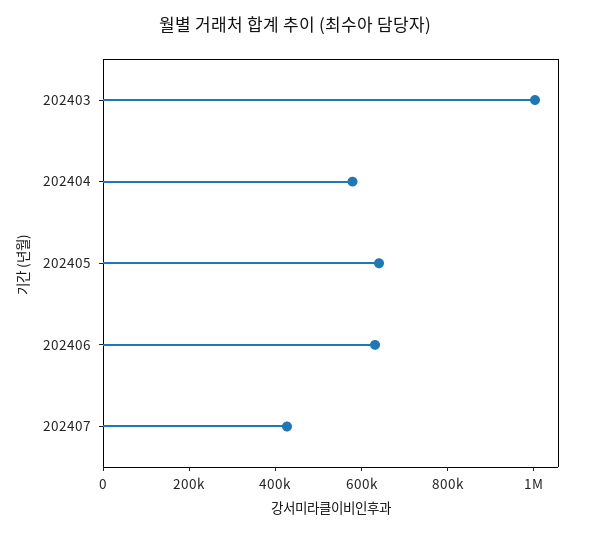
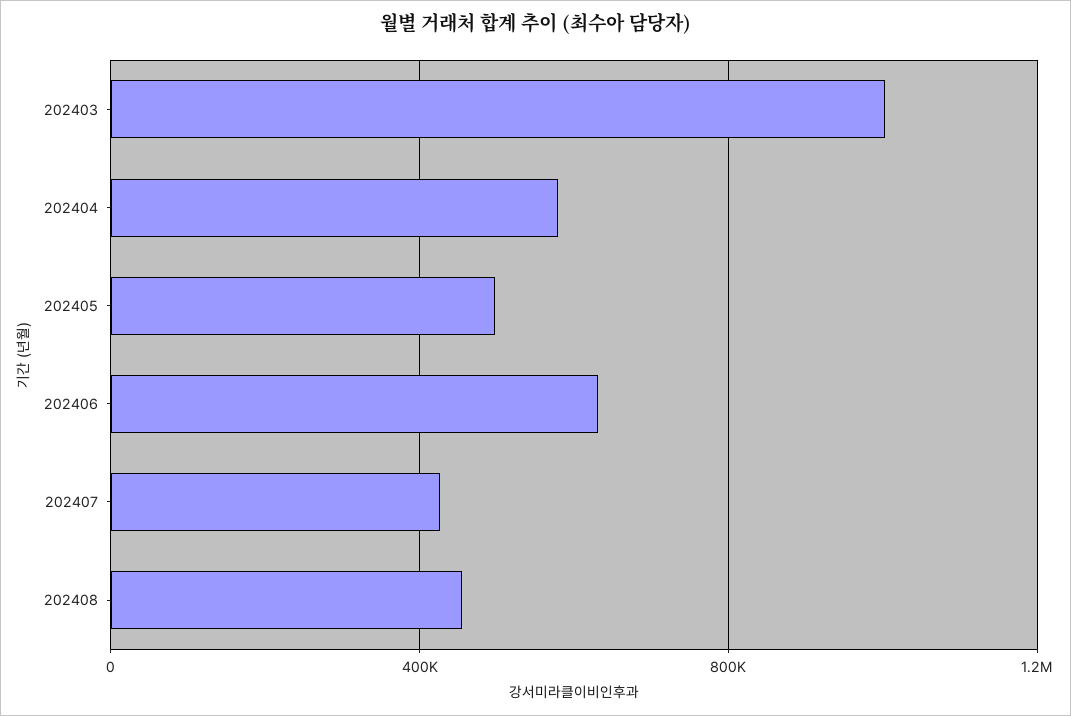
202405: 650000 -> 500000
202408: none -> 450000

